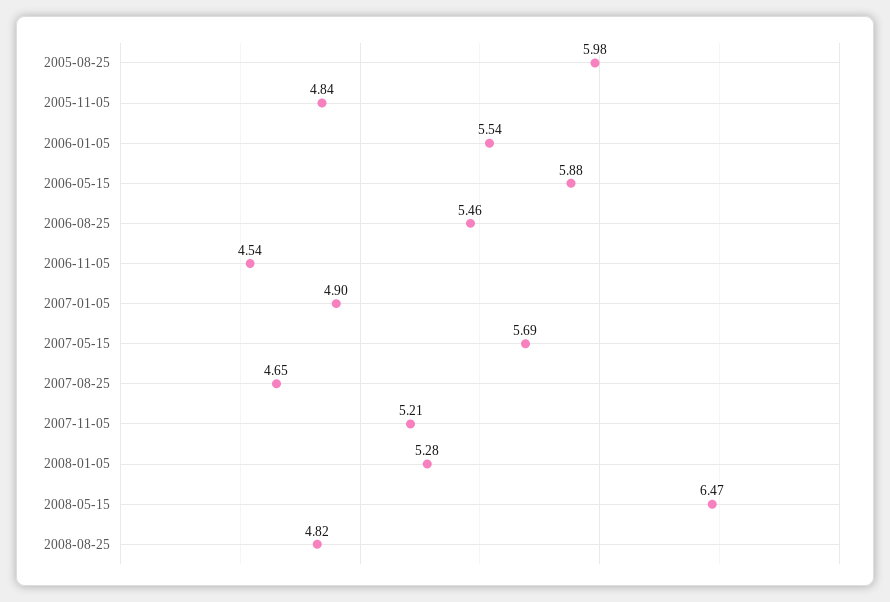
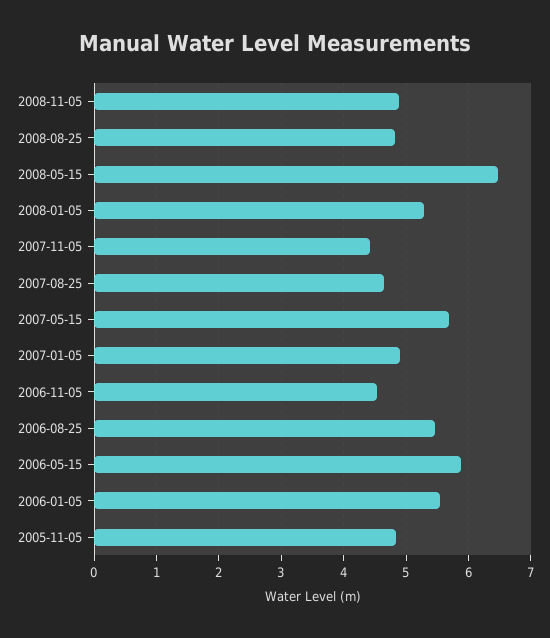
2005-08-25: 5.98 -> none
2007-11-05: 5.21 -> 4.4
2008-11-05: none -> 4.9

